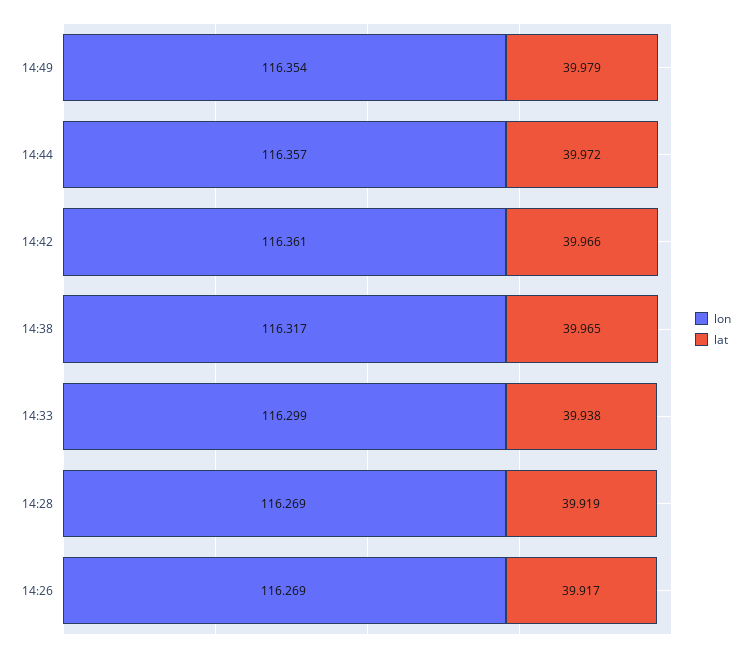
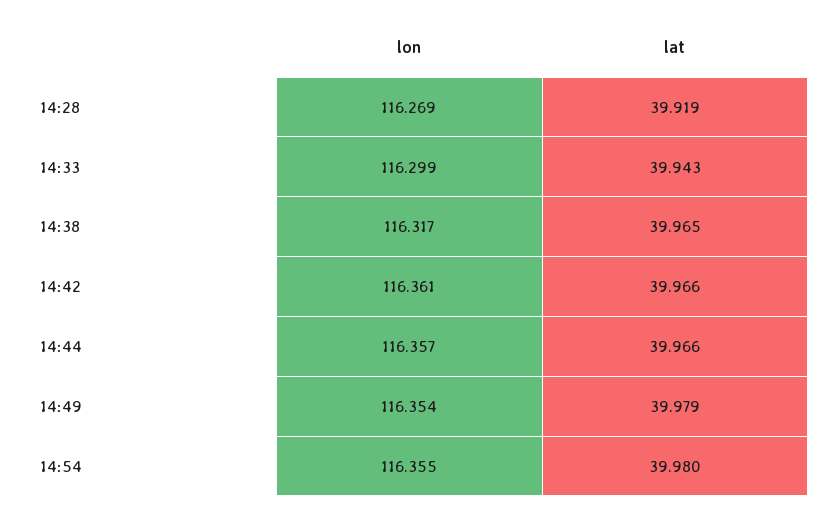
lat, 14:44: 39.972 -> 39.966
lat, 14:33: 39.938 -> 39.943
lon, 14:26: 116.269 -> none
lat, 14:26: 39.917 -> none
lon, 14:54: none -> 116.355
lat, 14:54: none -> 39.98

